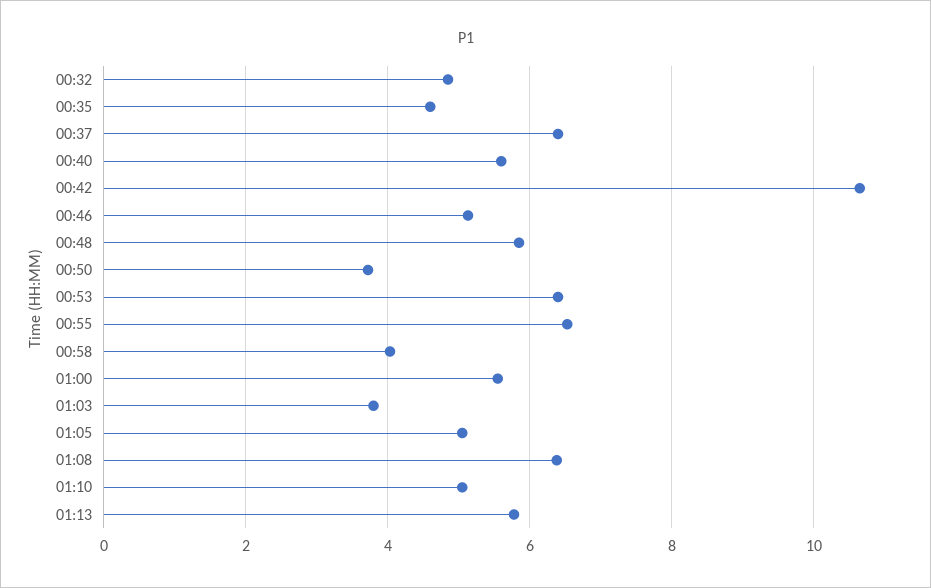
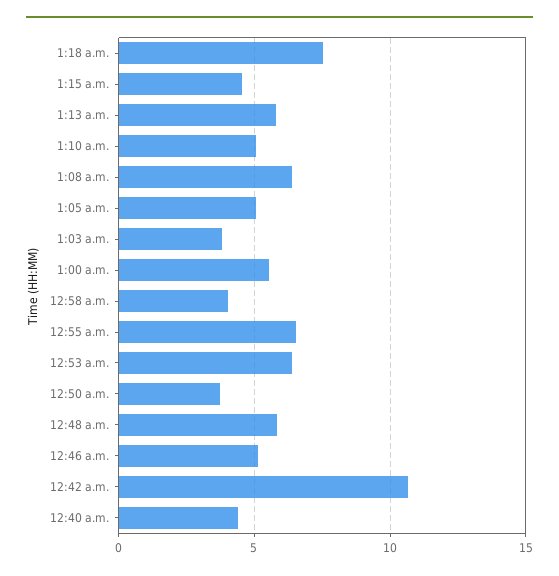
00:32: 4.8 -> none
00:35: 4.6 -> none
00:37: 6.4 -> none
00:40: 5.6 -> 4.5
1:18 a.m.: none -> 7.5
1:15 a.m.: none -> 4.5

